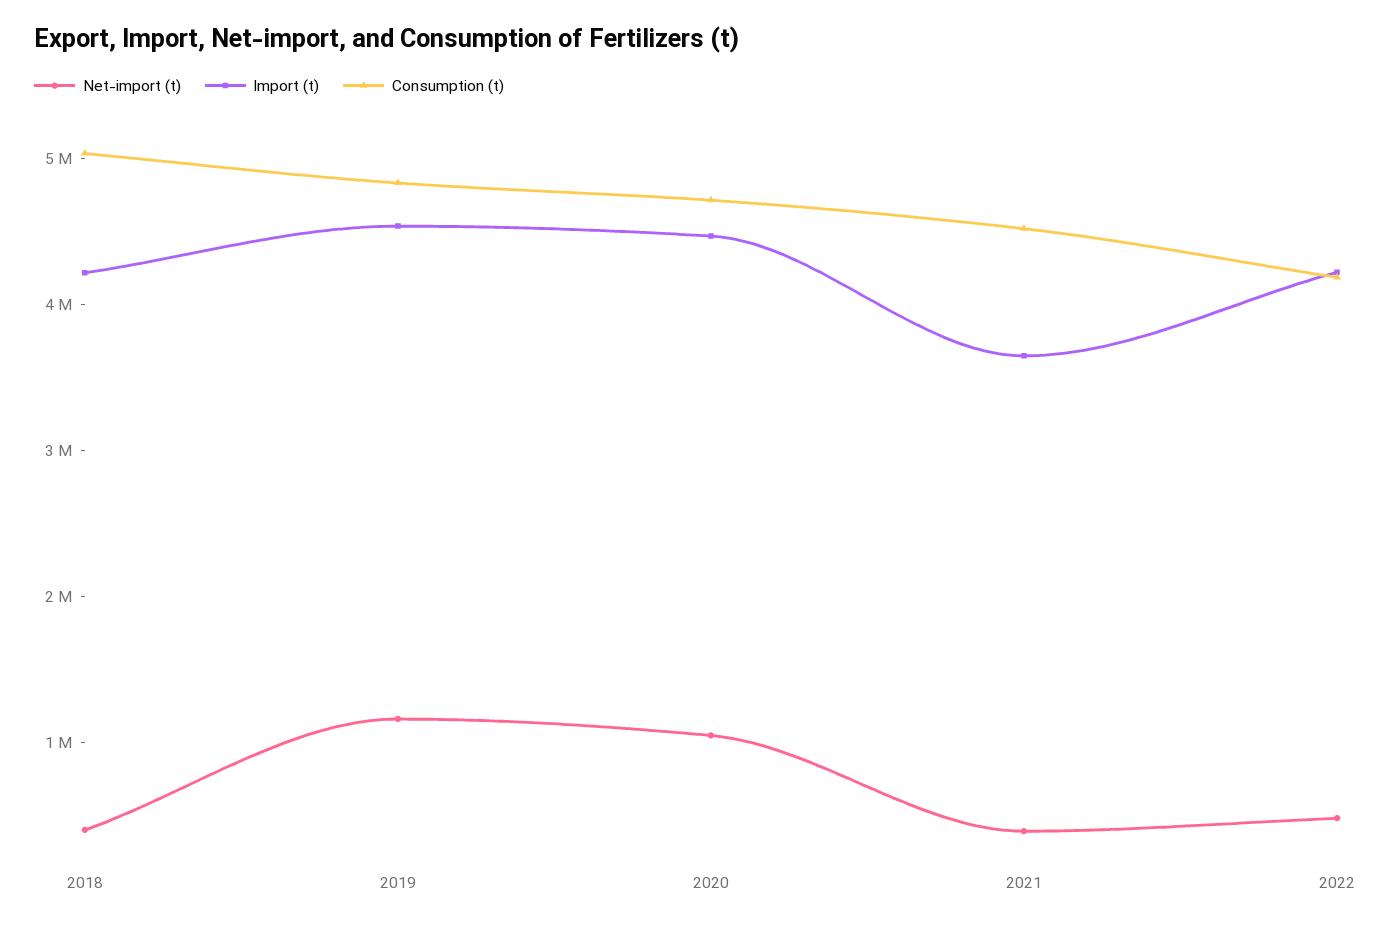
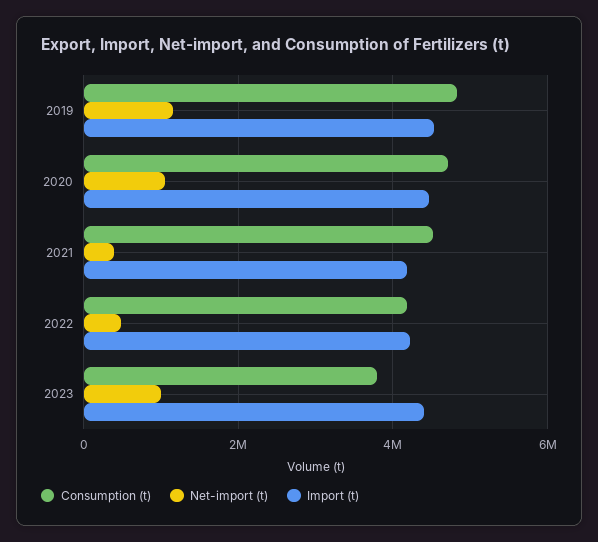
Net-import (t), 2018: 400000 -> none
Import (t), 2018: 4200000 -> none
Consumption (t), 2018: 5000000 -> none
Import (t), 2021: 3600000 -> 4200000
Consumption (t), 2023: none -> 3800000
Net-import (t), 2023: none -> 1000000
Import (t), 2023: none -> 4400000

